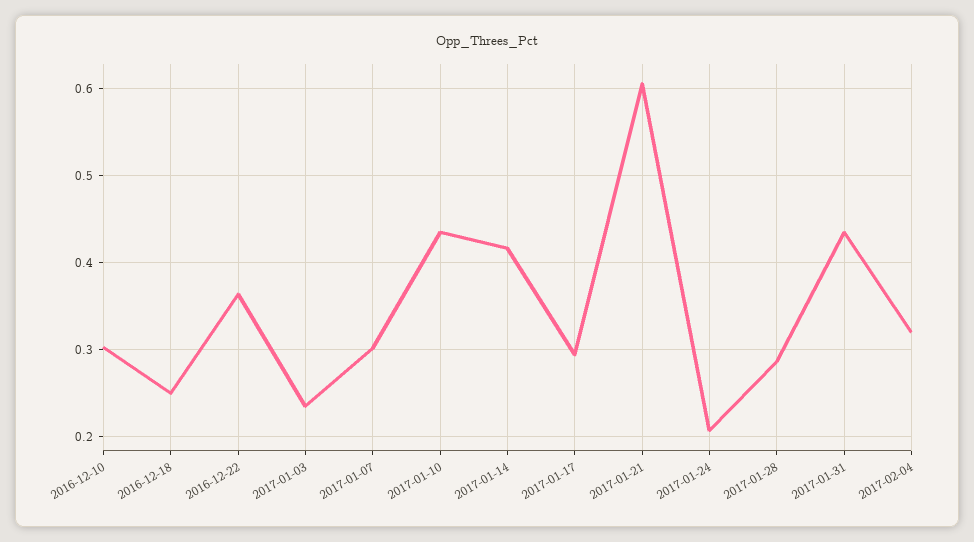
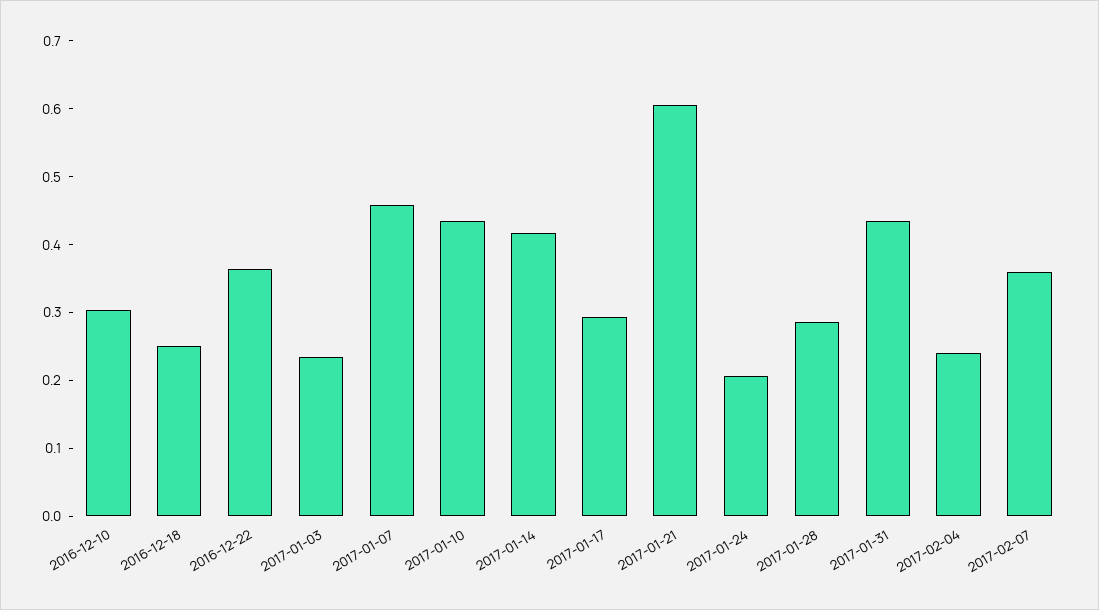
2017-01-07: 0.3 -> 0.46
2017-02-04: 0.32 -> 0.24
2017-02-07: none -> 0.36

